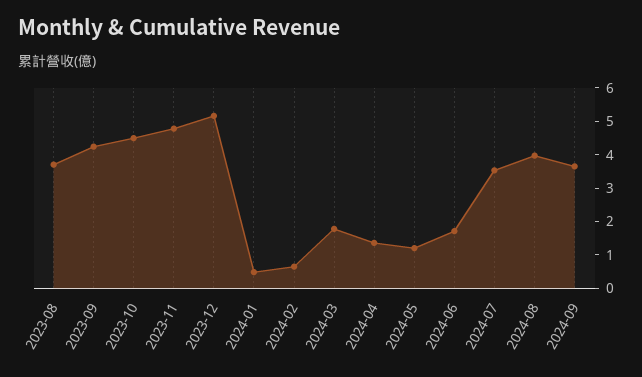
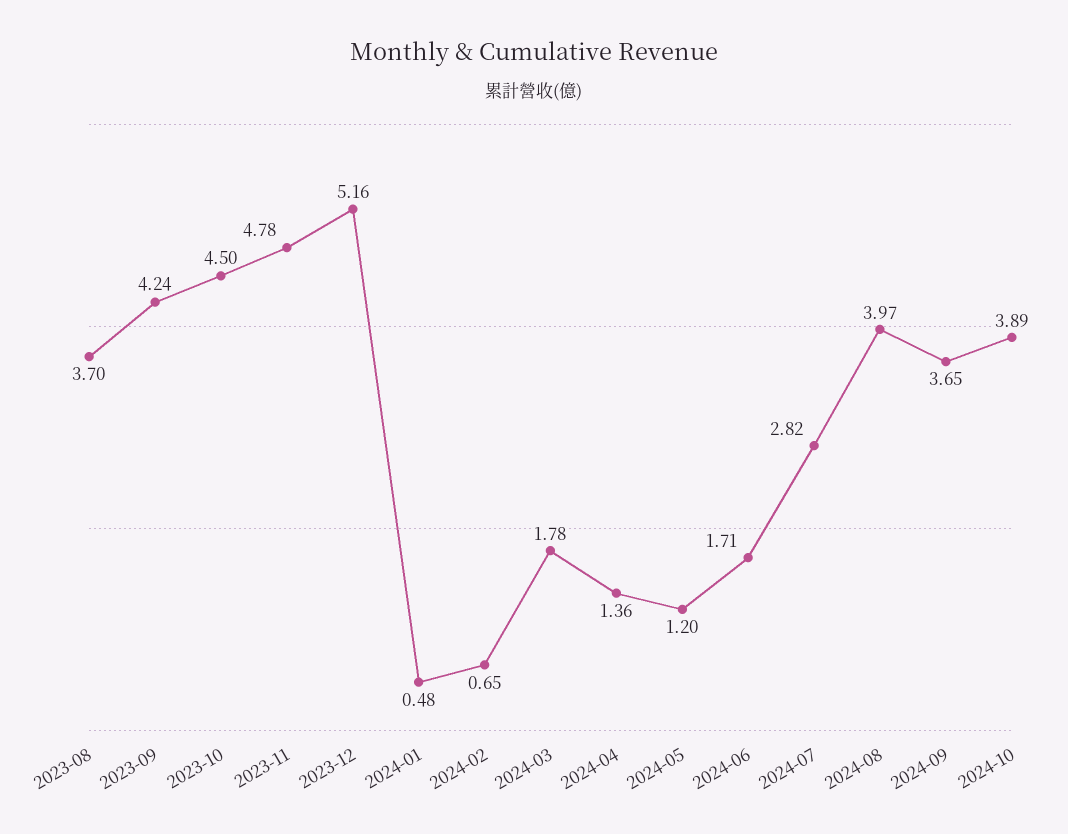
2024-07: 3.5 -> 2.82
2024-10: none -> 3.89

